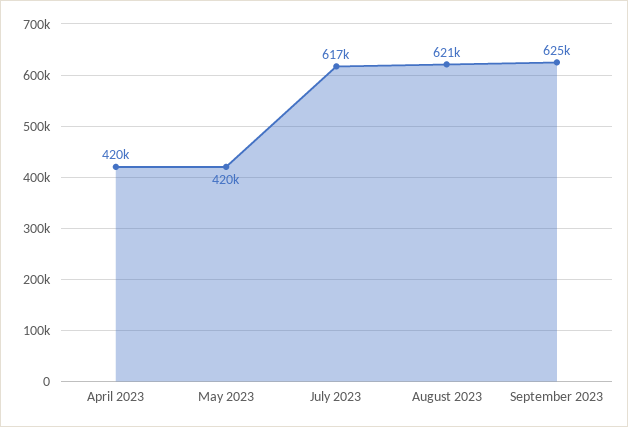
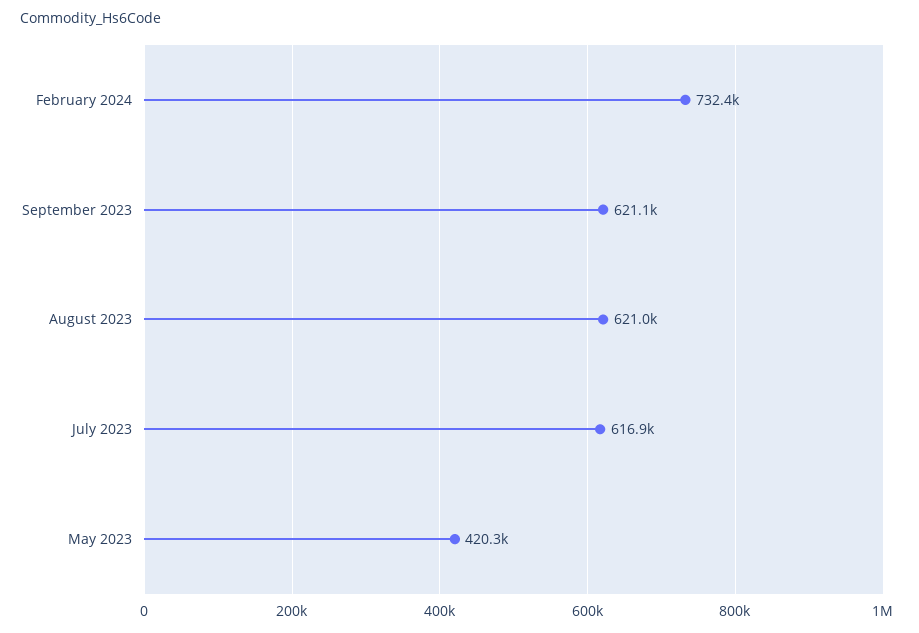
April 2023: 420000 -> none
September 2023: 625000 -> 621100
February 2024: none -> 732400

